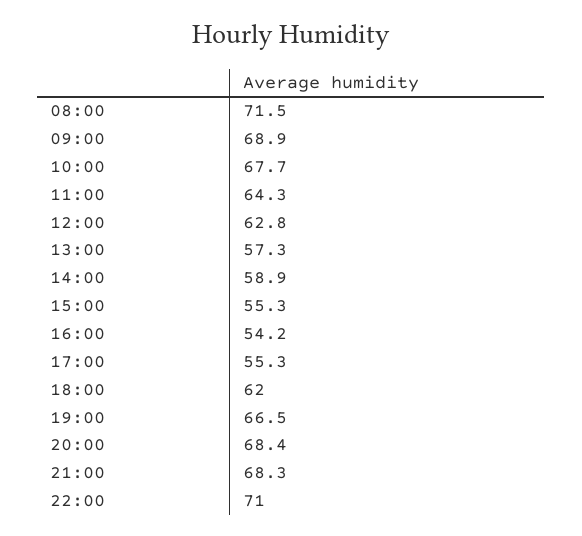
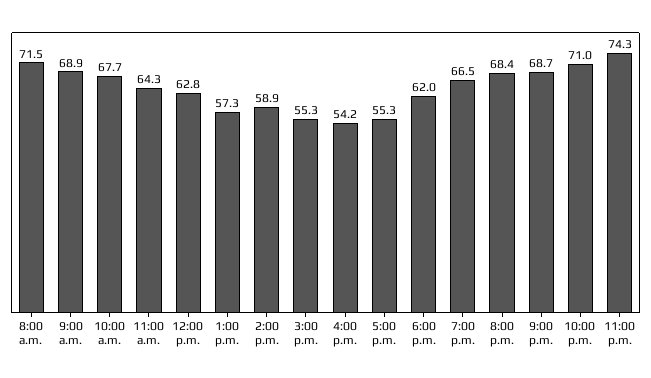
21:00: 68.3 -> 68.7
11:00 p.m.: none -> 74.3

